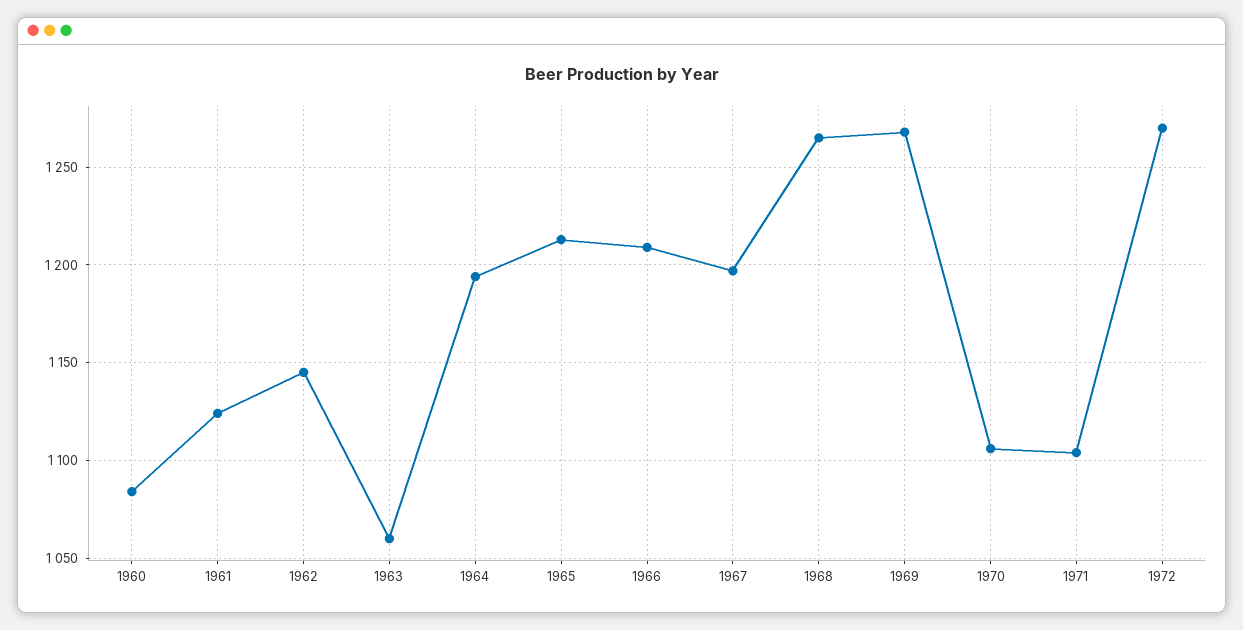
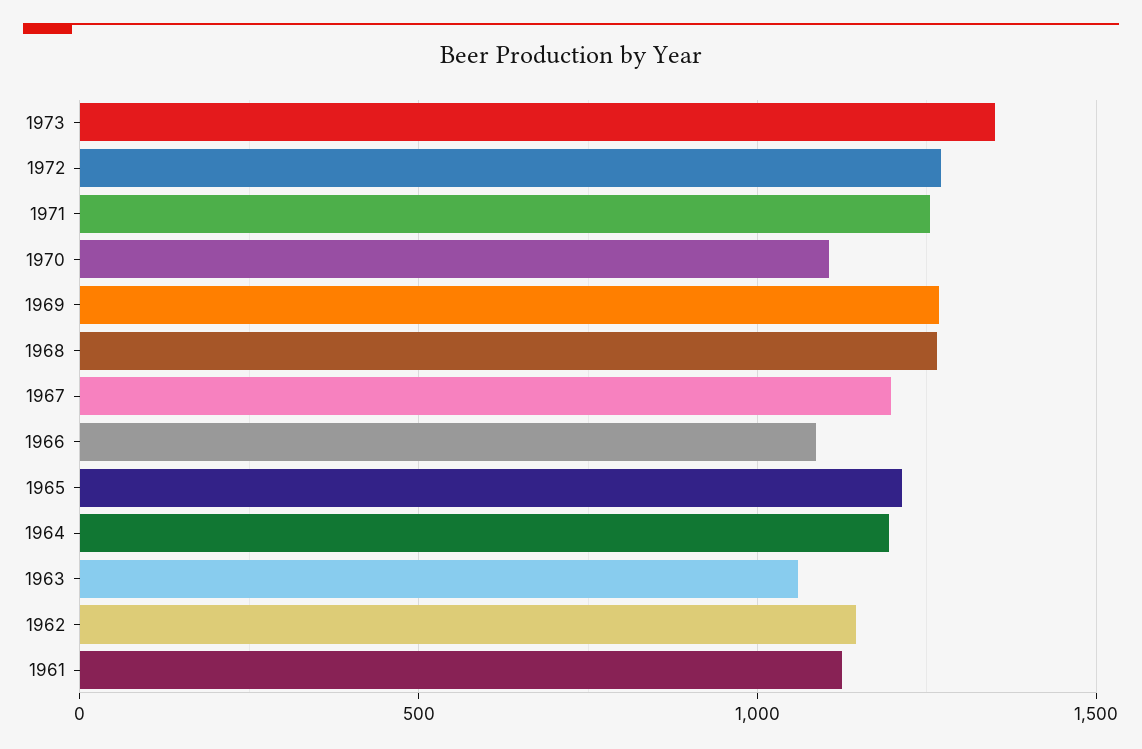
1960: 1085 -> none
1966: 1210 -> 1100
1971: 1105 -> 1250
1973: none -> 1350

